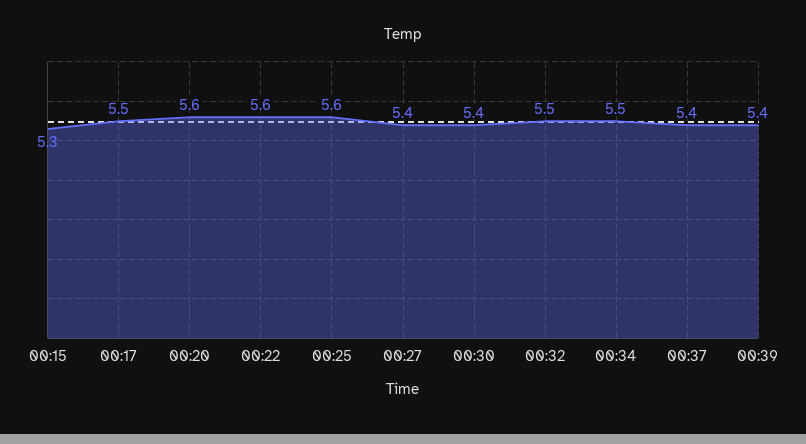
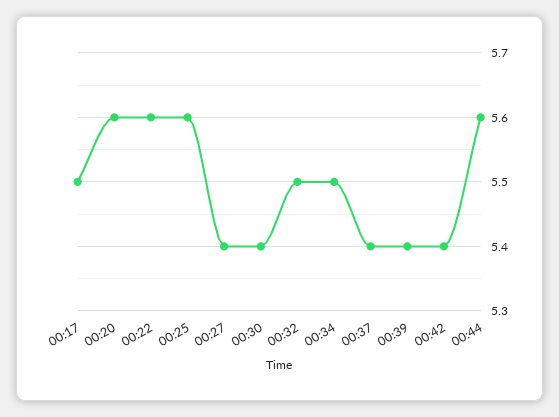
00:15: 5.3 -> none
00:42: none -> 5.4
00:44: none -> 5.6

